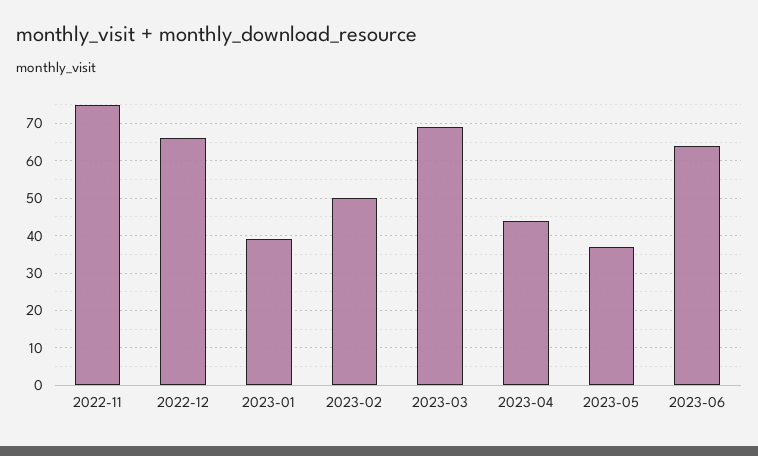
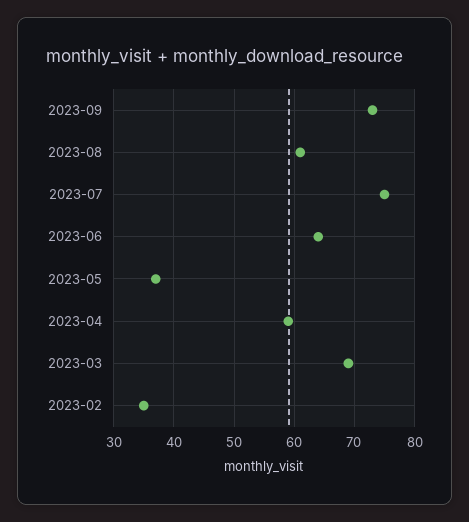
2022-11: 75 -> none
2022-12: 65 -> none
2023-01: 40 -> none
2023-02: 50 -> 35
2023-04: 45 -> 59
2023-09: none -> 73
2023-08: none -> 61
2023-07: none -> 75

